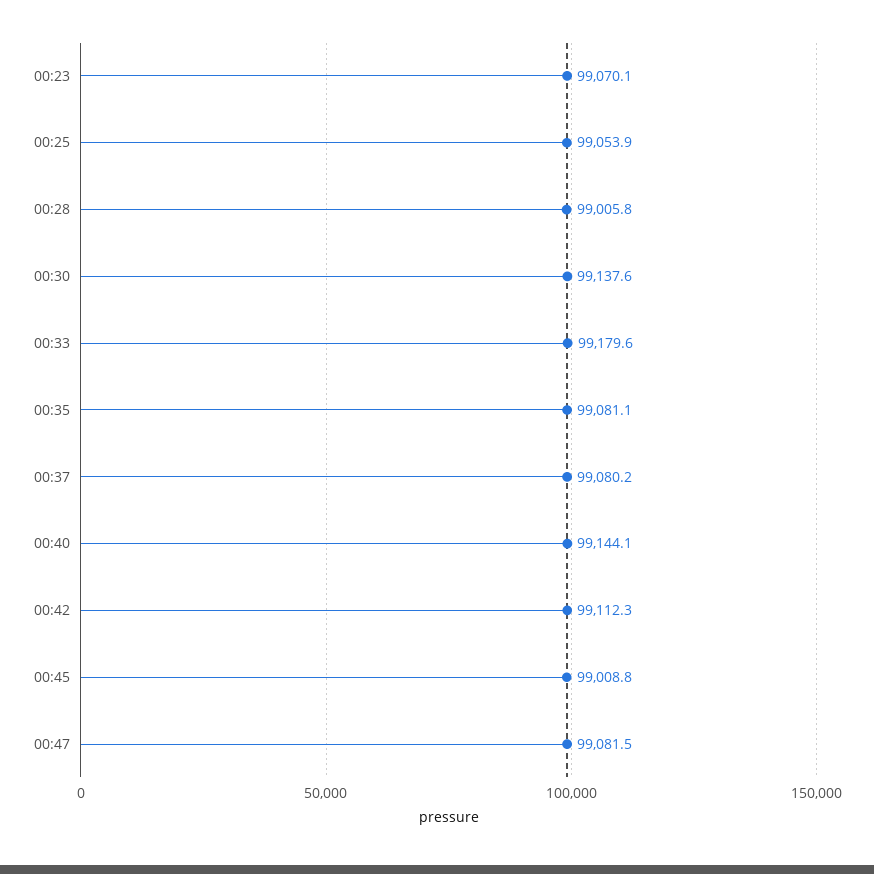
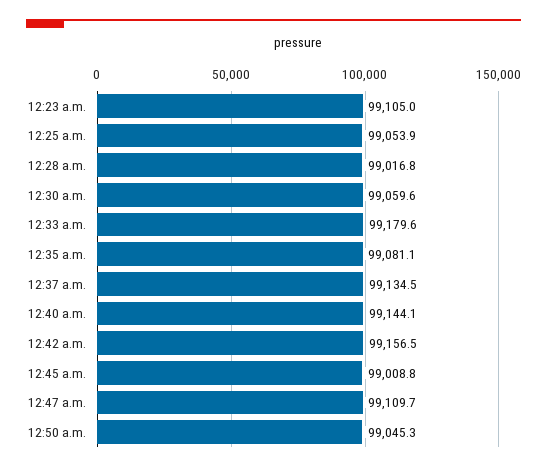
00:23: 99070.1 -> 99105
00:28: 99005.8 -> 99016.8
00:30: 99137.6 -> 99059.6
00:37: 99080.2 -> 99134.5
00:42: 99112.3 -> 99156.5
00:47: 99081.5 -> 99109.7
12:50 a.m.: none -> 99045.3

